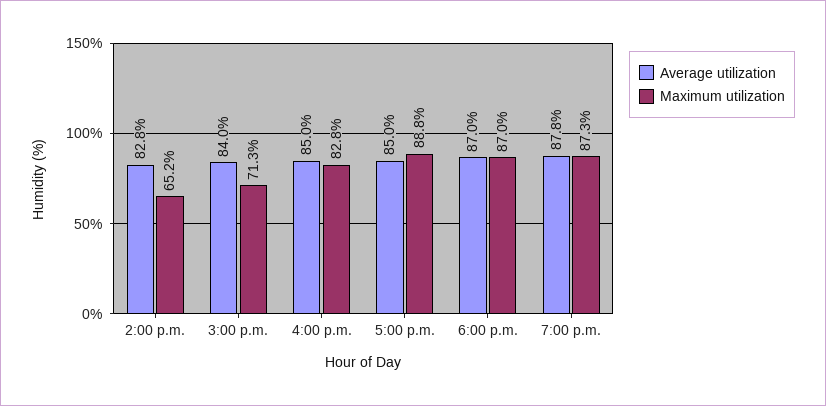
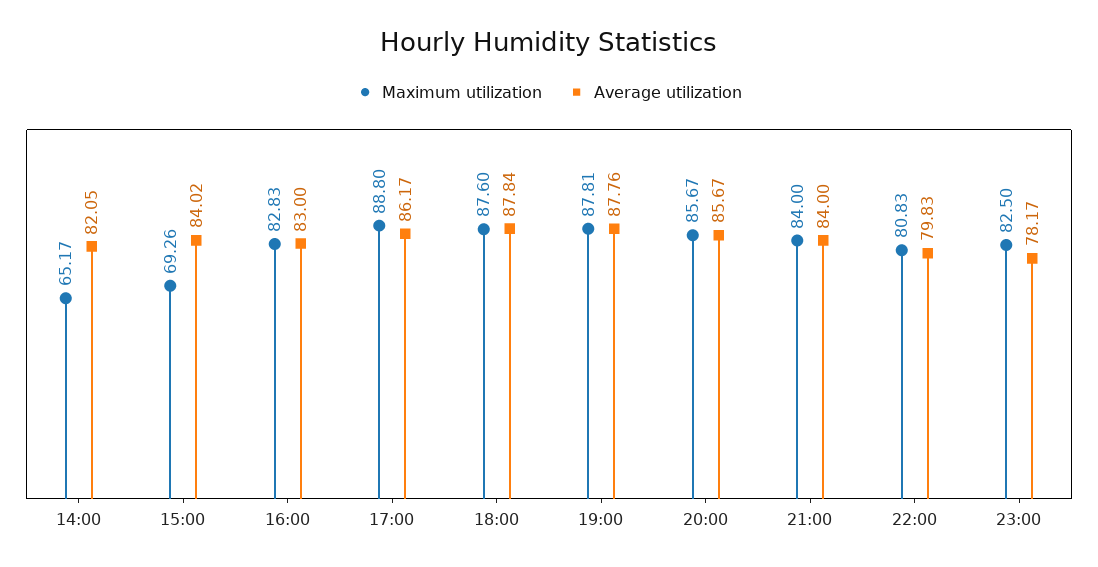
Average utilization, 2:00 p.m.: 82.8 -> 82.05
Maximum utilization, 3:00 p.m.: 71.3 -> 69.26
Average utilization, 4:00 p.m.: 85 -> 83
Average utilization, 5:00 p.m.: 85 -> 86.17
Average utilization, 6:00 p.m.: 87 -> 87.84
Maximum utilization, 6:00 p.m.: 87 -> 87.6
Maximum utilization, 7:00 p.m.: 87.3 -> 87.81
Maximum utilization, 20:00: none -> 85.67
Average utilization, 20:00: none -> 85.67
Maximum utilization, 21:00: none -> 84
Average utilization, 21:00: none -> 84
Maximum utilization, 22:00: none -> 80.83
Average utilization, 22:00: none -> 79.83
Maximum utilization, 23:00: none -> 82.5
Average utilization, 23:00: none -> 78.17

